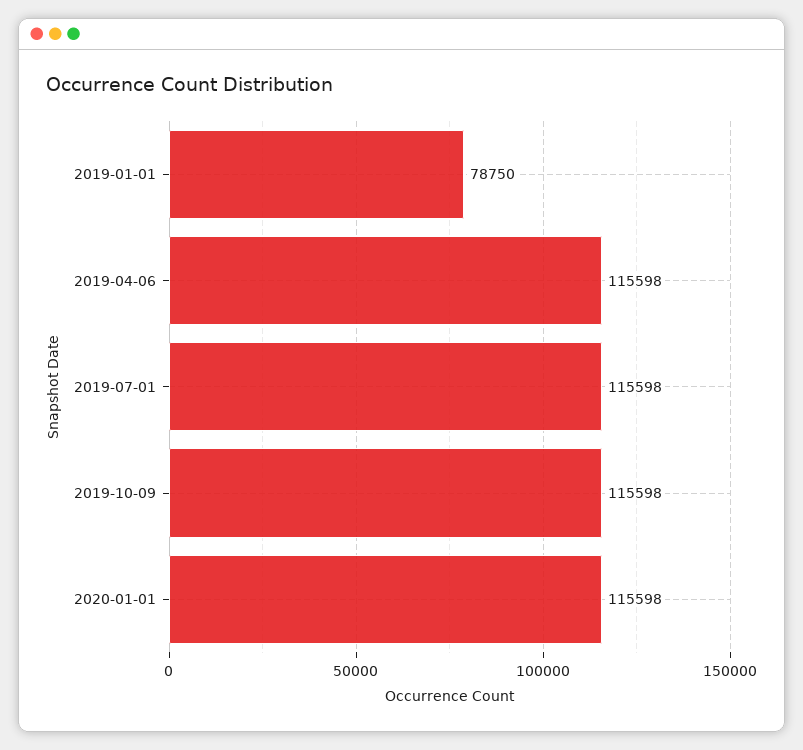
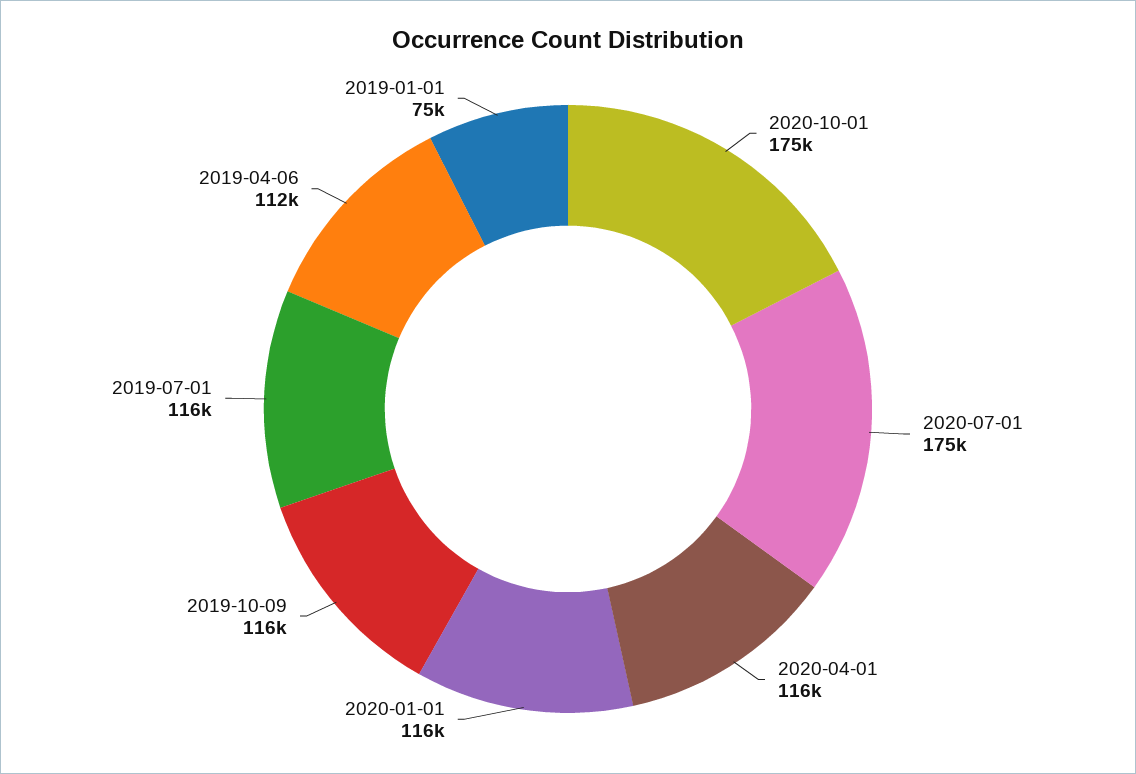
2019-01-01: 78750 -> 75000
2019-04-06: 115598 -> 112000
2020-10-01: none -> 175000
2020-07-01: none -> 175000
2020-04-01: none -> 116000

